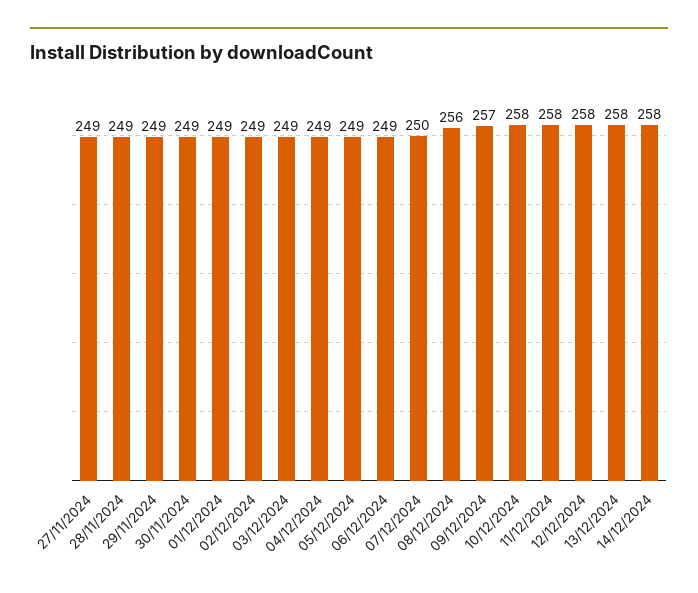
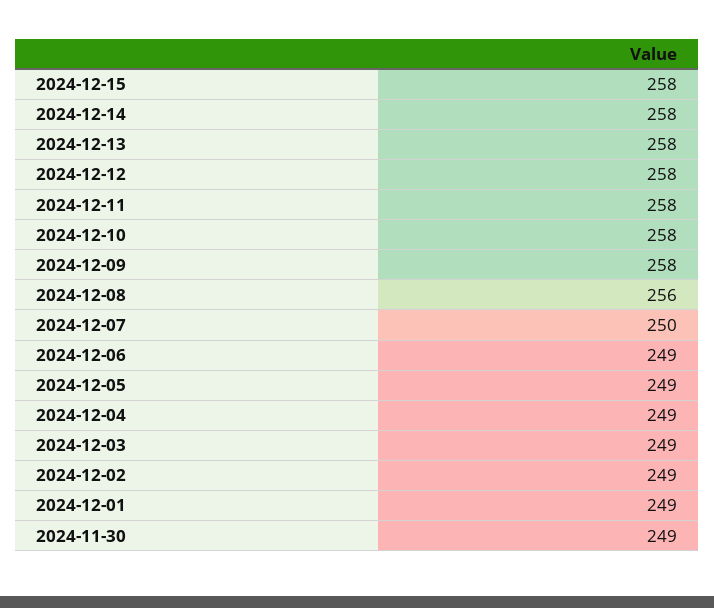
27/11/2024: 249 -> none
28/11/2024: 249 -> none
29/11/2024: 249 -> none
09/12/2024: 257 -> 258
2024-12-15: none -> 258

